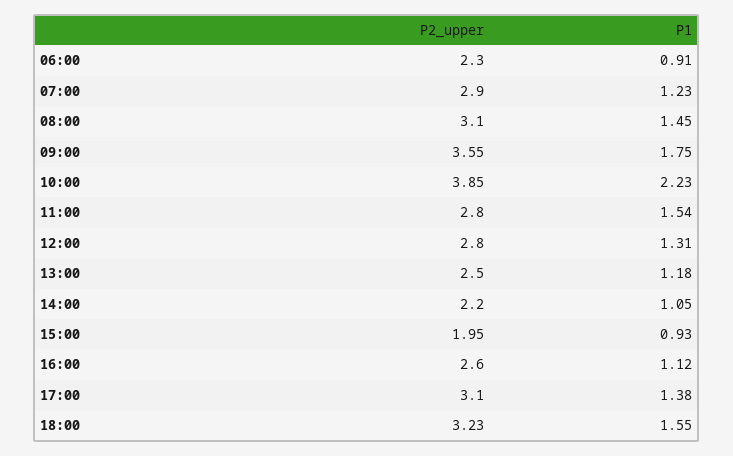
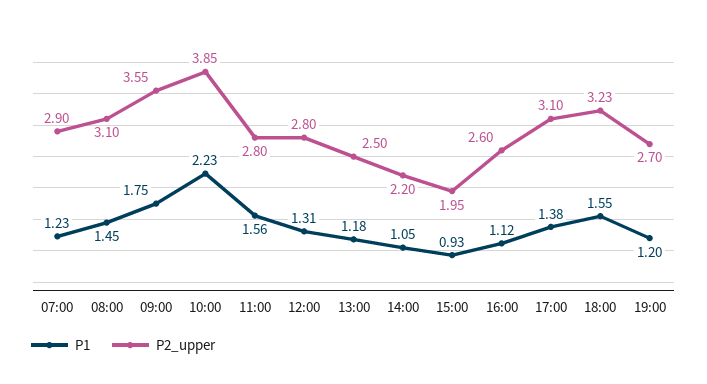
P2_upper, 06:00: 2.3 -> none
P1, 06:00: 0.91 -> none
P1, 11:00: 1.54 -> 1.56
P1, 19:00: none -> 1.2
P2_upper, 19:00: none -> 2.7

